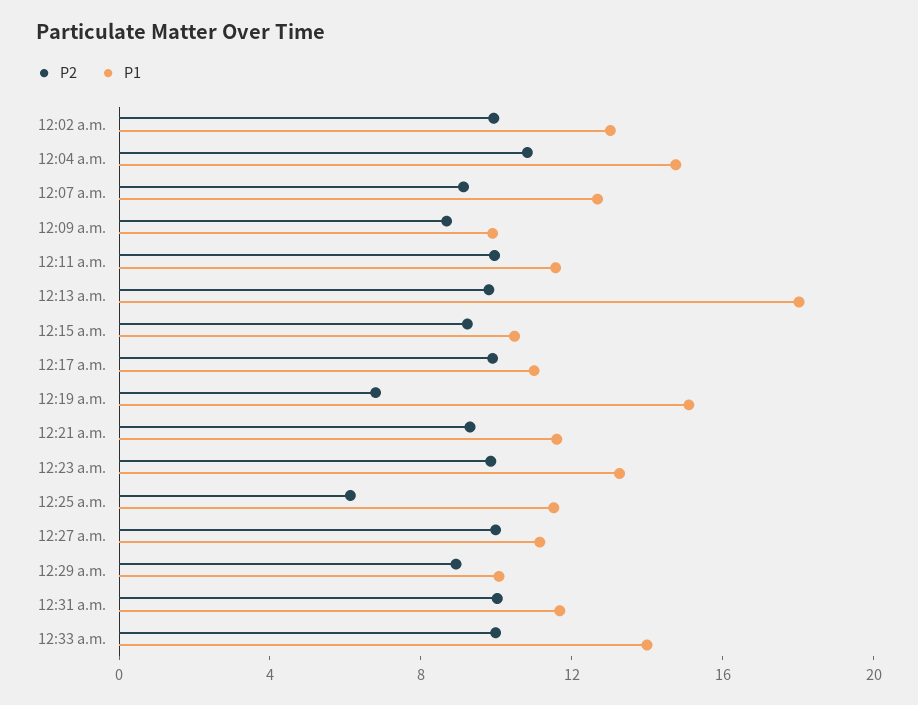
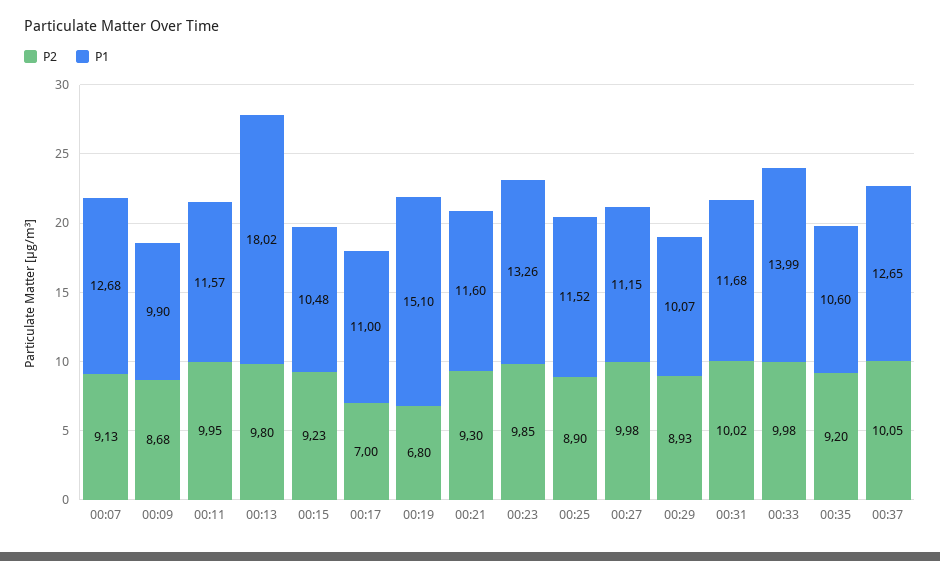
P2, 12:02 a.m.: 10 -> none
P1, 12:02 a.m.: 13 -> none
P2, 12:04 a.m.: 11 -> none
P1, 12:04 a.m.: 15 -> none
P2, 12:17 a.m.: 10 -> 7
P2, 12:25 a.m.: 6 -> 8.9
P2, 00:35: none -> 9.2
P1, 00:35: none -> 10.6
P2, 00:37: none -> 10.05
P1, 00:37: none -> 12.65

